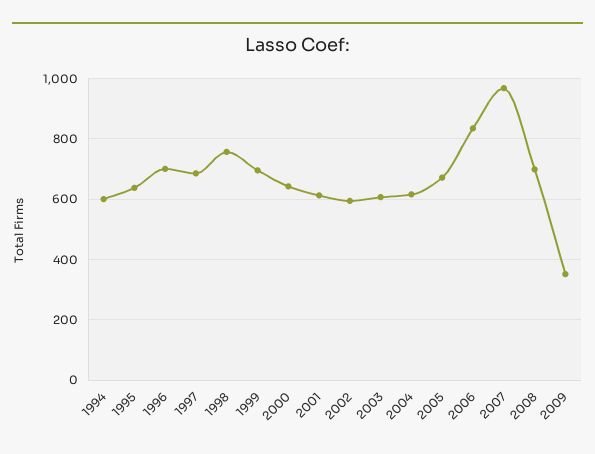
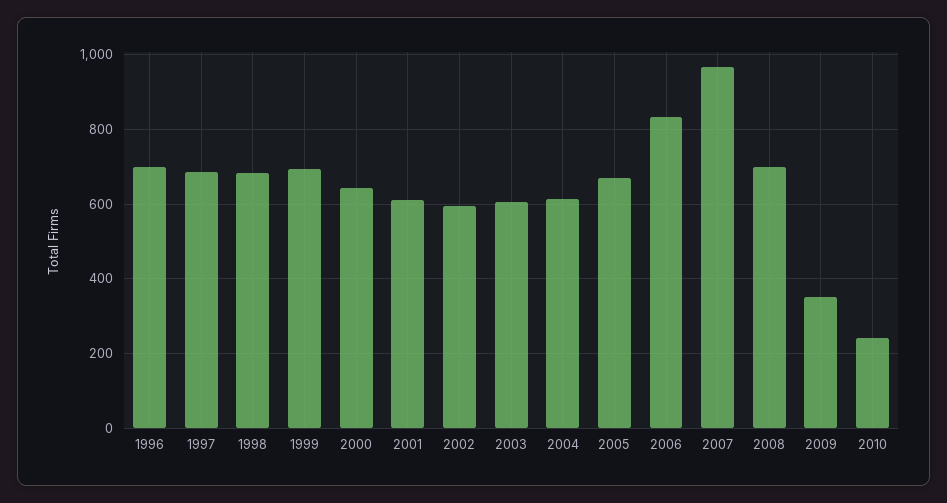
1994: 600 -> none
1995: 640 -> none
1998: 760 -> 680
2010: none -> 240

